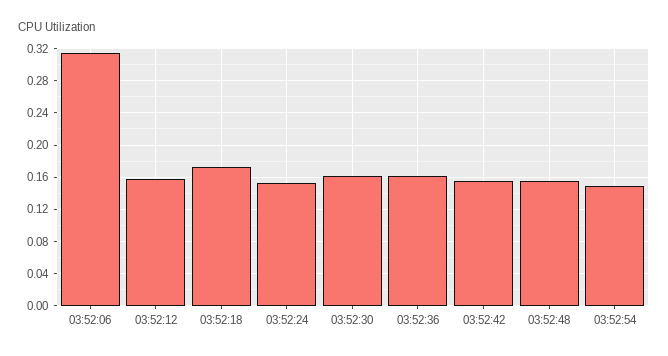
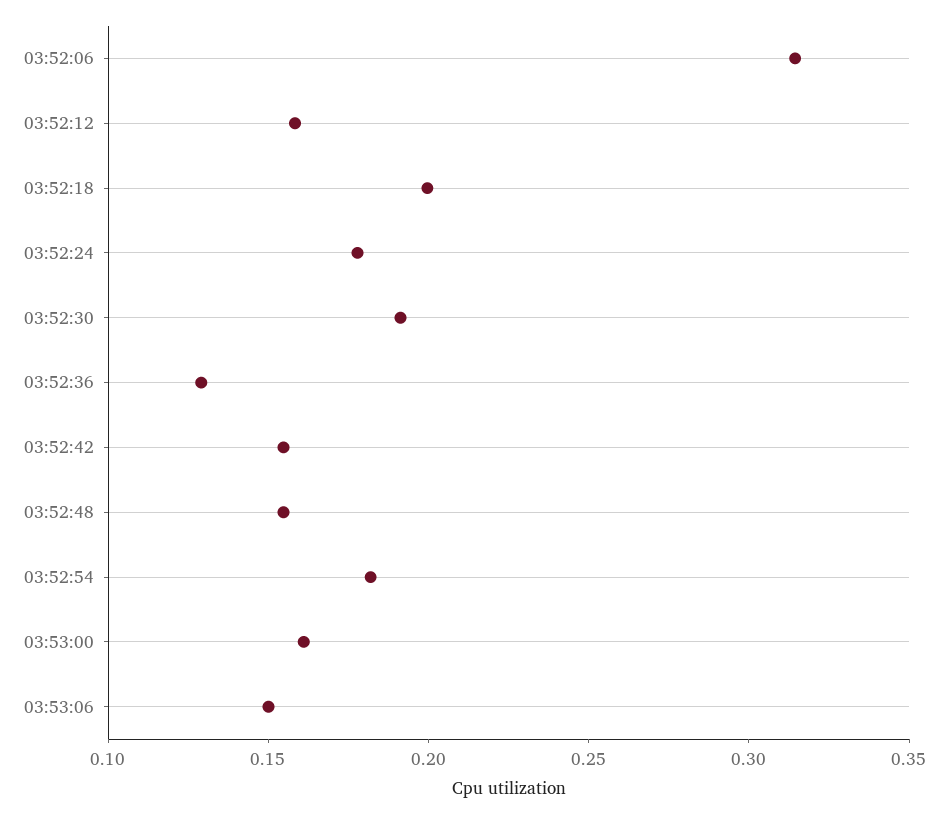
03:52:18: 0.17 -> 0.2
03:52:24: 0.15 -> 0.18
03:52:30: 0.16 -> 0.19
03:52:36: 0.16 -> 0.13
03:52:54: 0.15 -> 0.18
03:53:00: none -> 0.16
03:53:06: none -> 0.15

